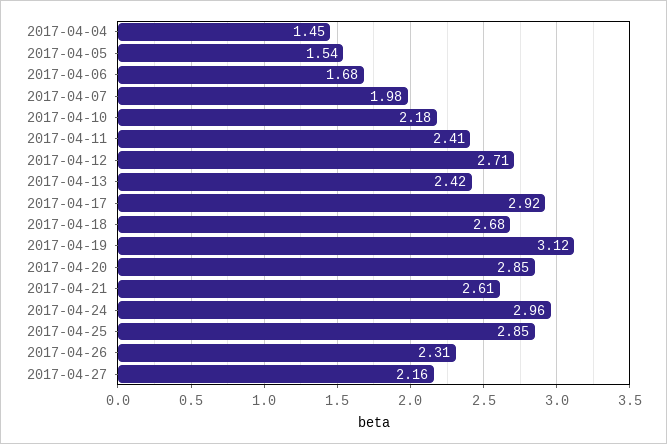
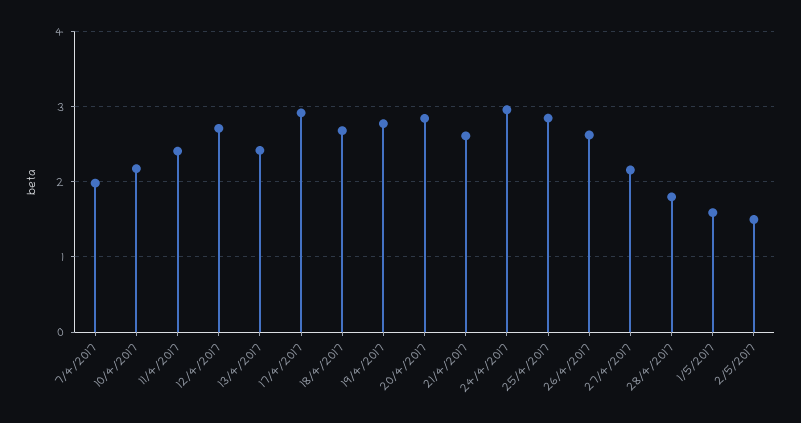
2017-04-04: 1.45 -> none
2017-04-05: 1.54 -> none
2017-04-06: 1.68 -> none
2017-04-19: 3.12 -> 2.8
2017-04-26: 2.31 -> 2.6
28/4/2017: none -> 1.8
1/5/2017: none -> 1.6
2/5/2017: none -> 1.5

